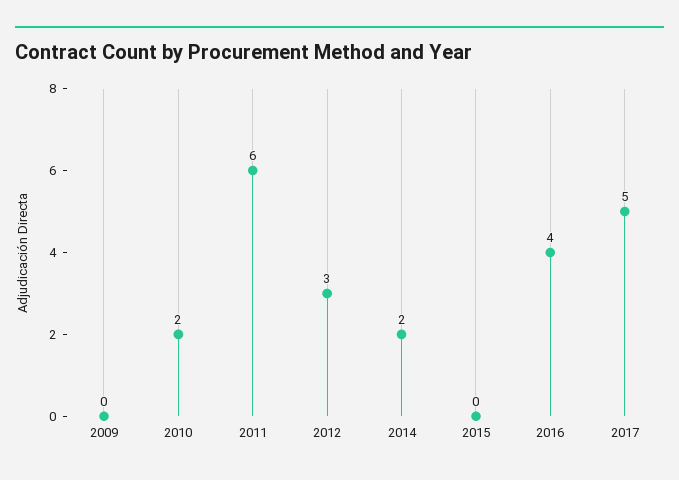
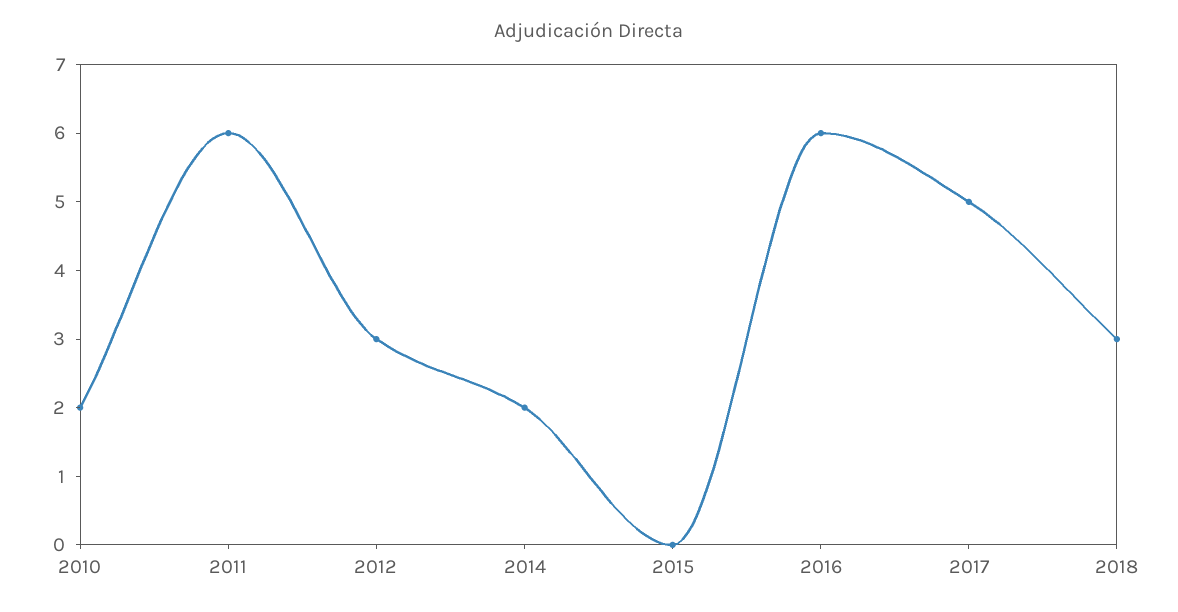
2009: 0 -> none
2016: 4 -> 6
2018: none -> 3

